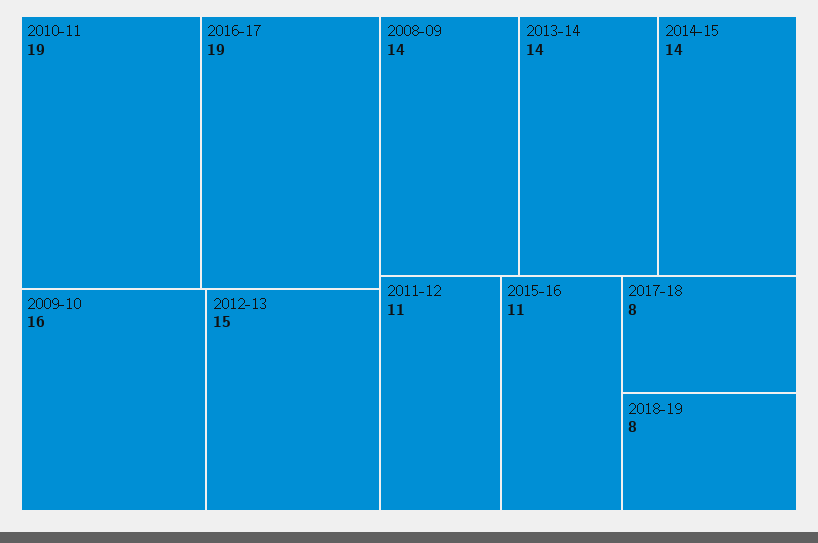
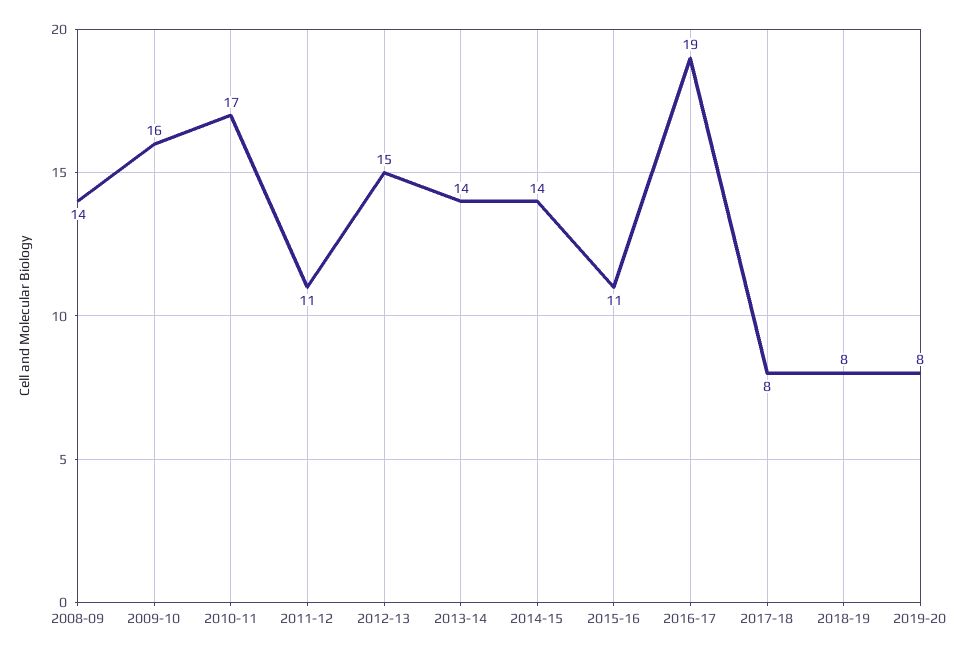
2010-11: 19 -> 17
2019-20: none -> 8

